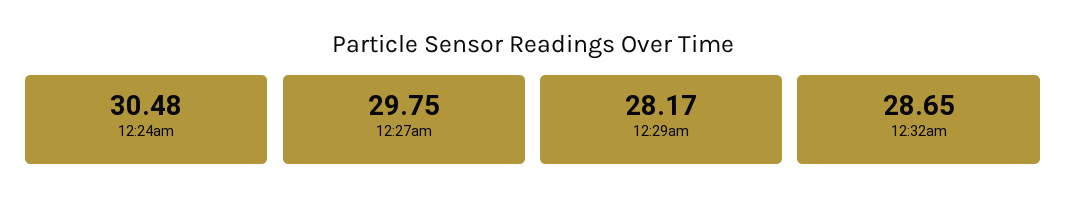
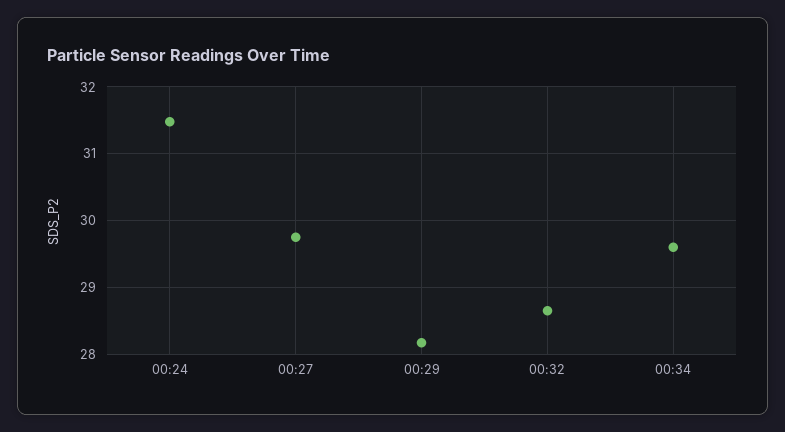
12:24am: 30.48 -> 31.5
00:34: none -> 29.6

